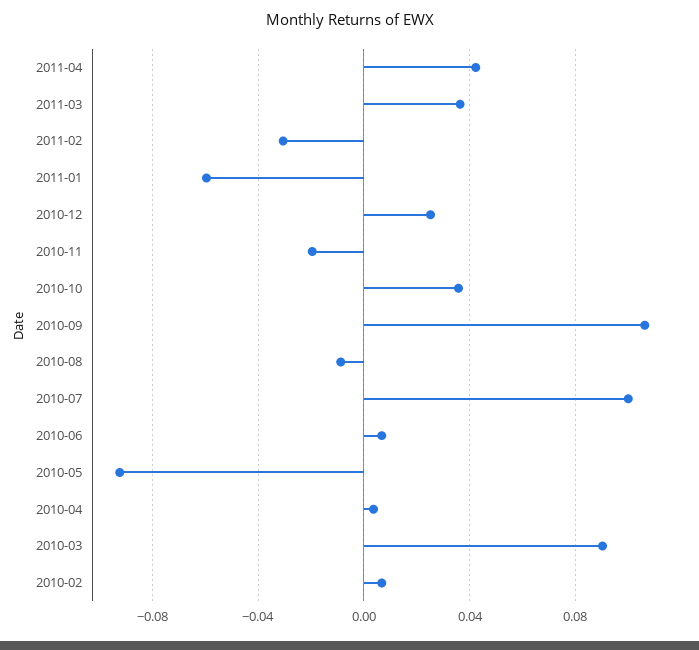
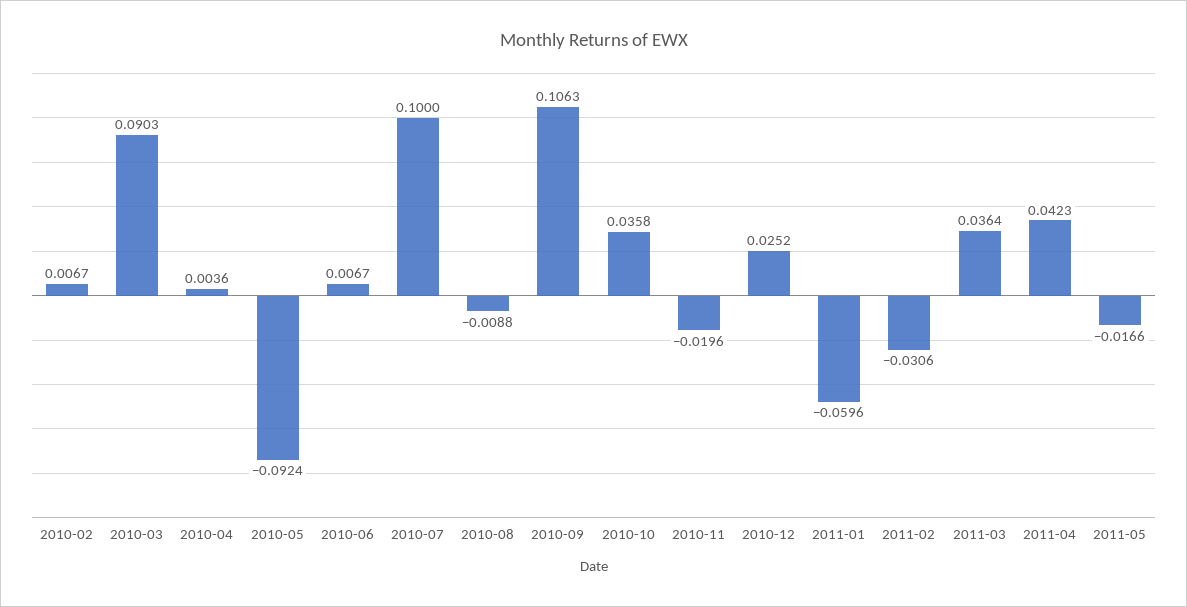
2011-05: none -> -0.0166

